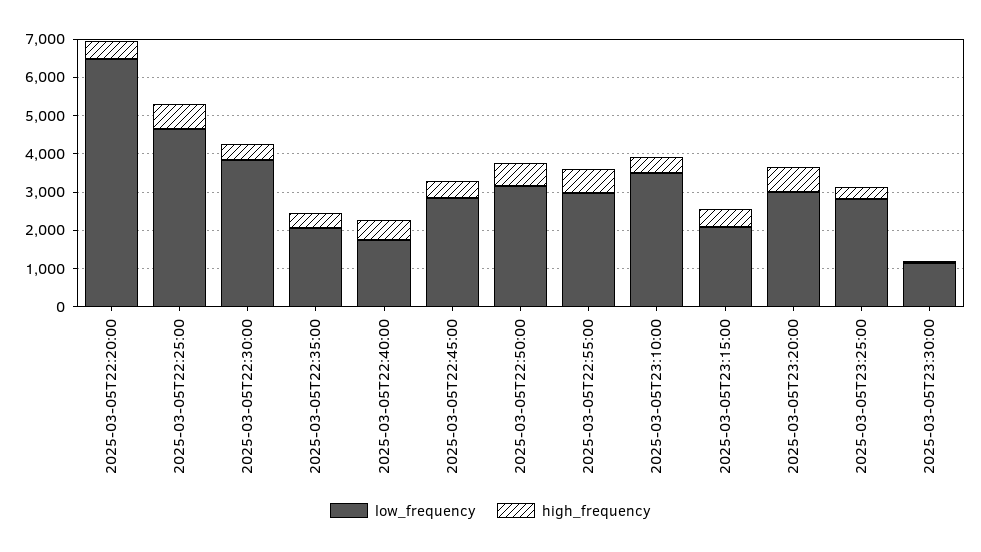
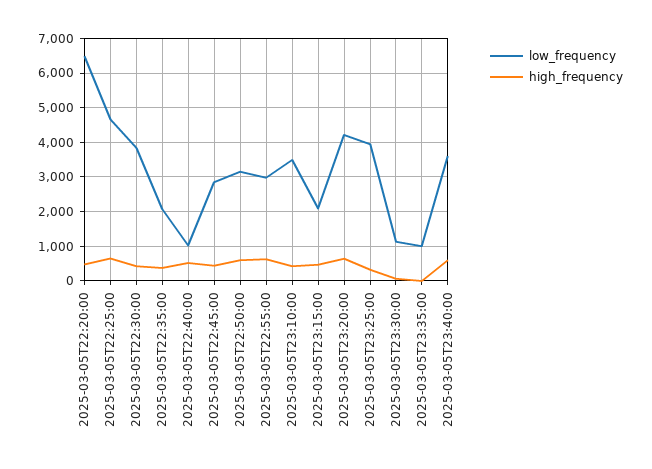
low_frequency, 2025-03-05T22:40:00: 1750 -> 1000
low_frequency, 2025-03-05T23:20:00: 3000 -> 4200
low_frequency, 2025-03-05T23:25:00: 2750 -> 4000
low_frequency, 2025-03-05T23:35:00: none -> 1000
high_frequency, 2025-03-05T23:35:00: none -> 0
low_frequency, 2025-03-05T23:40:00: none -> 3600
high_frequency, 2025-03-05T23:40:00: none -> 600

